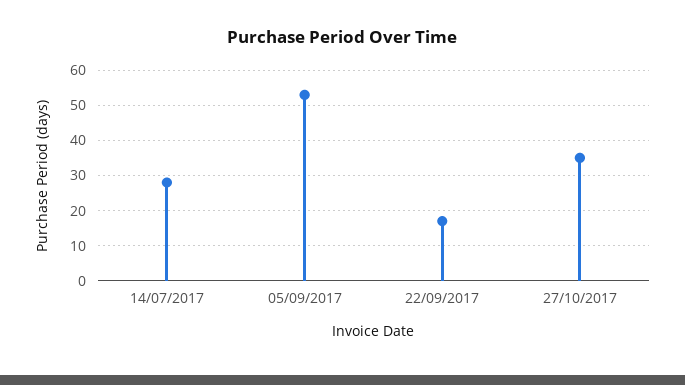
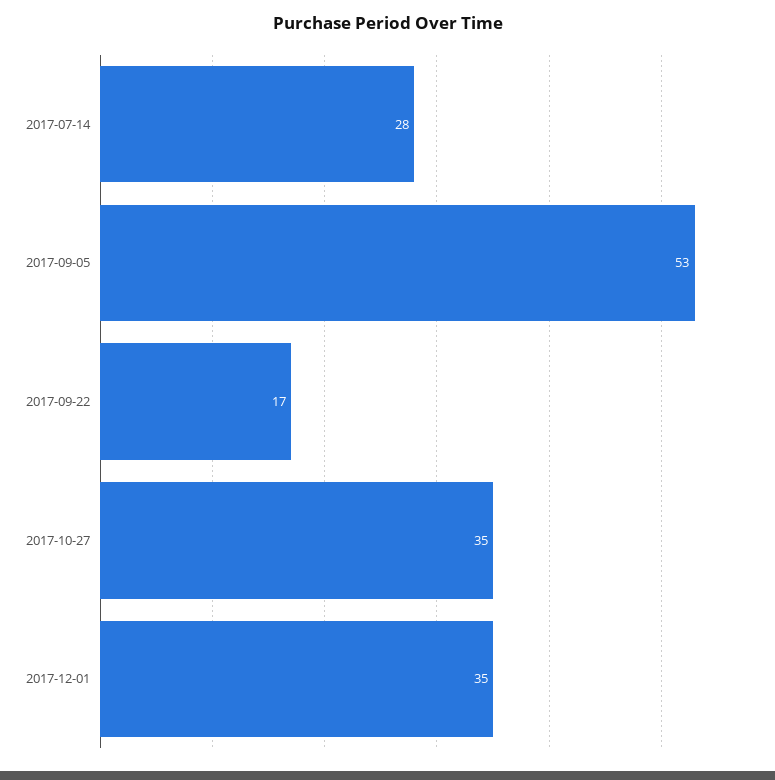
2017-12-01: none -> 35

